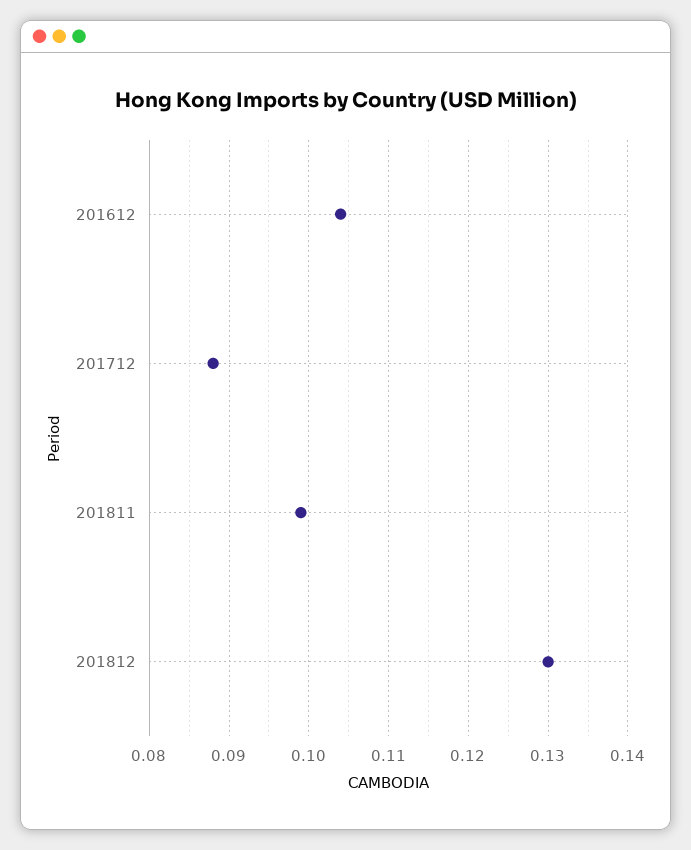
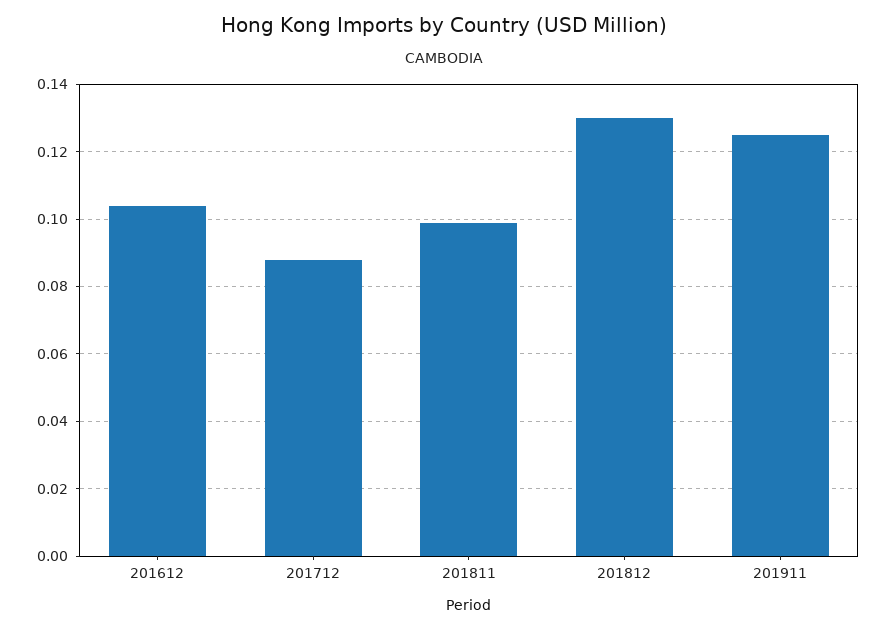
201911: none -> 0.125

